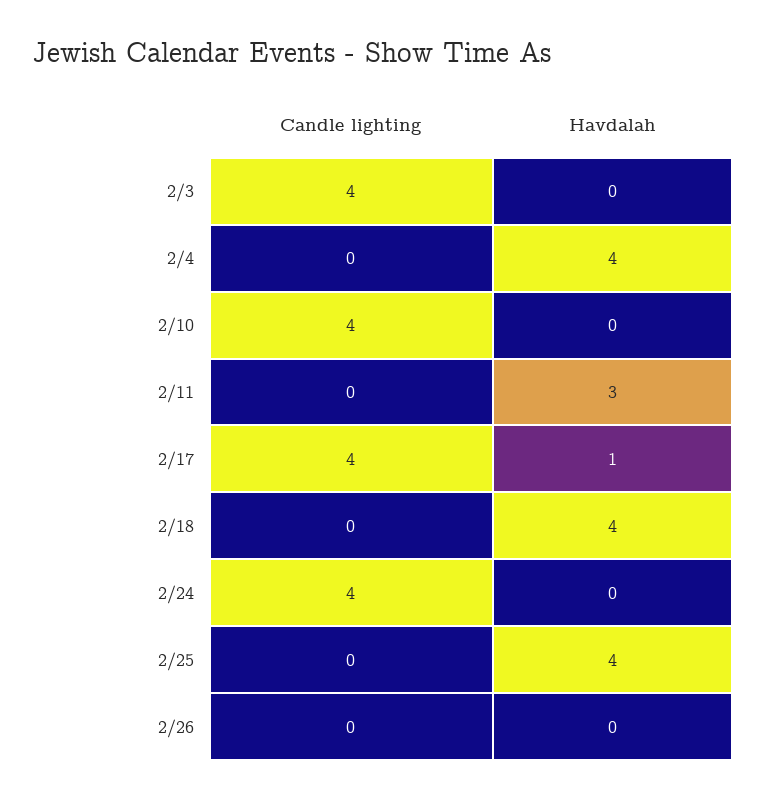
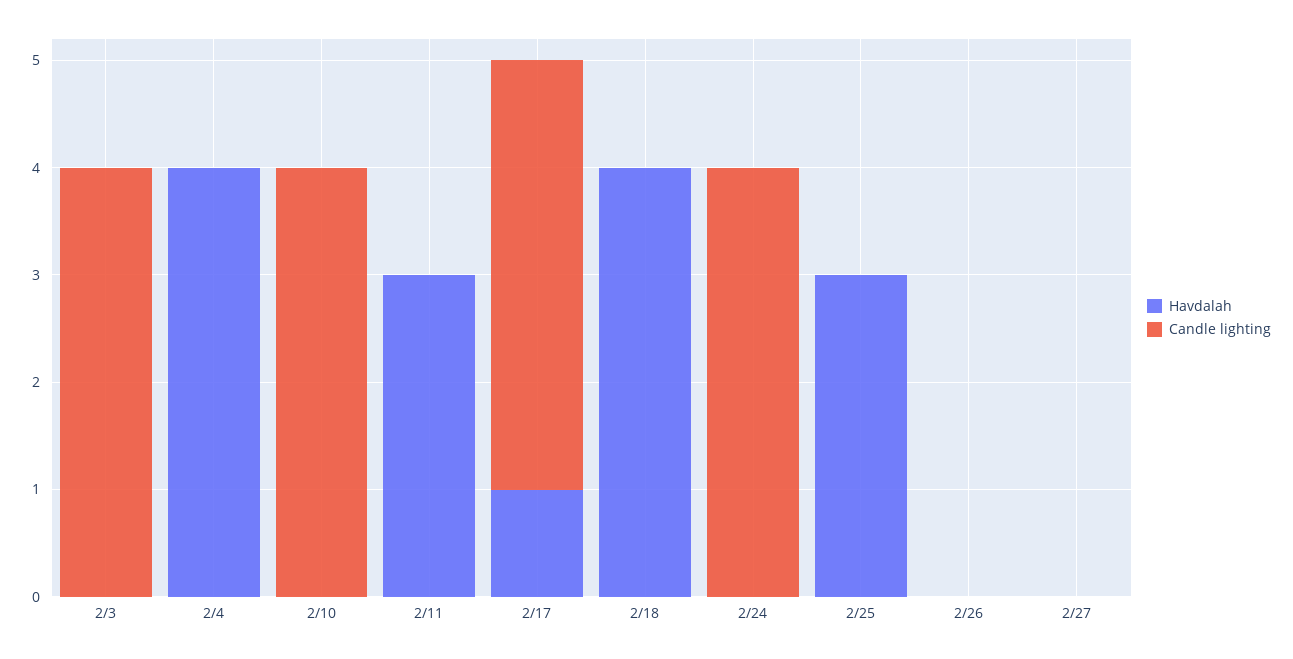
Havdalah, 2/25: 4 -> 3
Havdalah, 2/27: none -> 0
Candle lighting, 2/27: none -> 0

